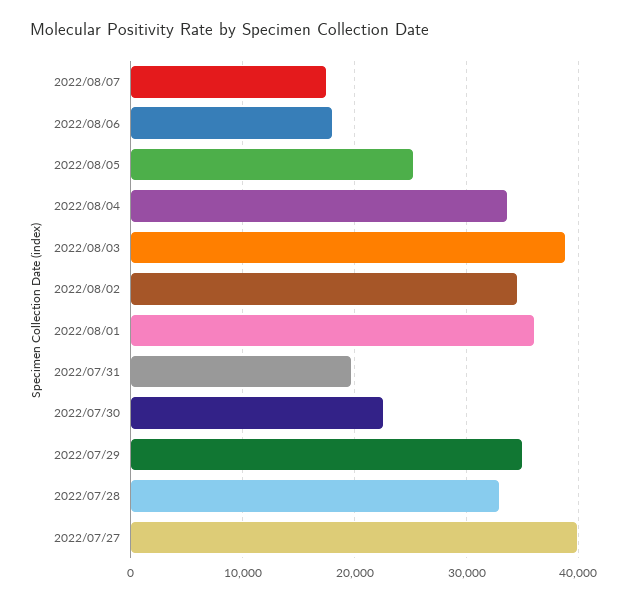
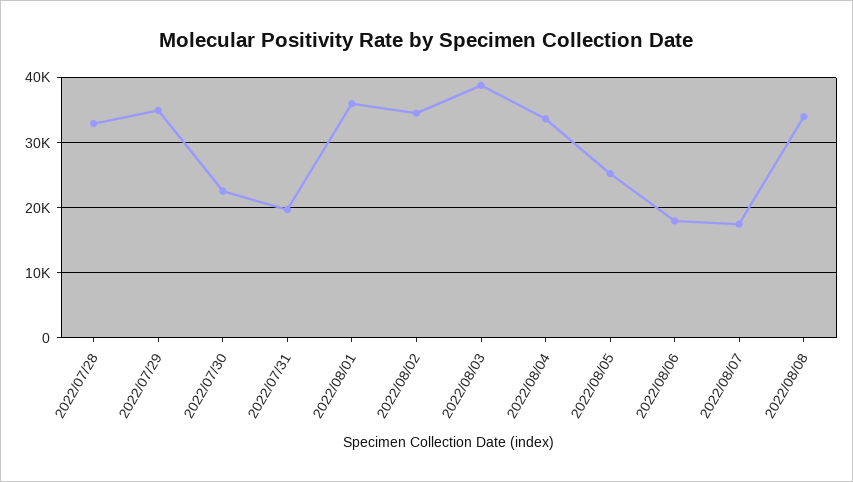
2022/07/27: 40000 -> none
2022/08/08: none -> 34000

